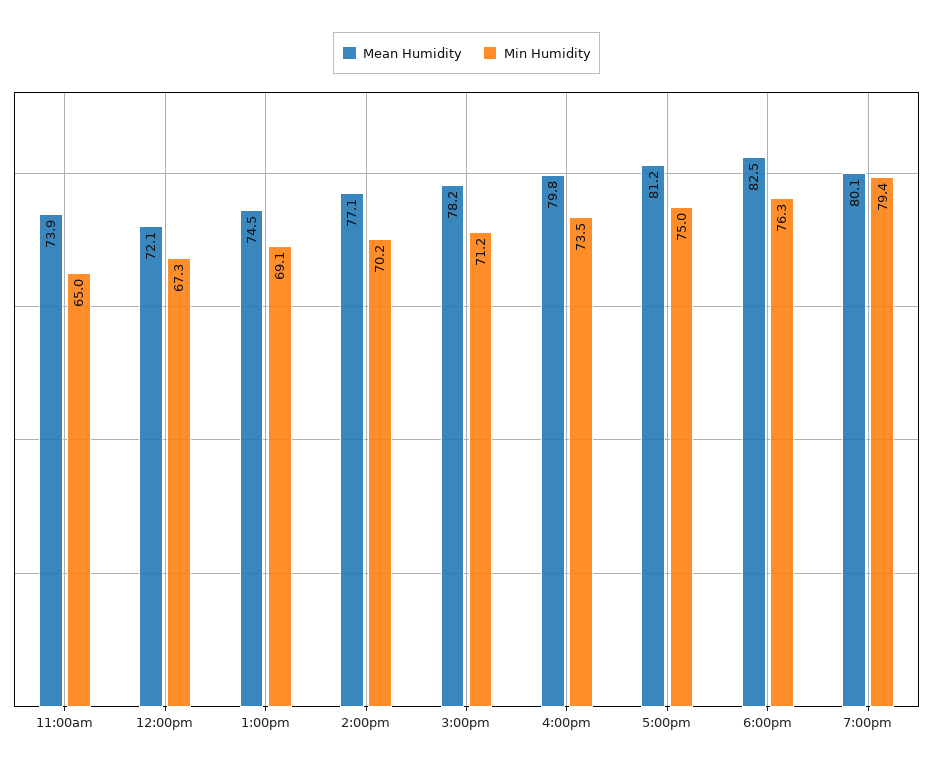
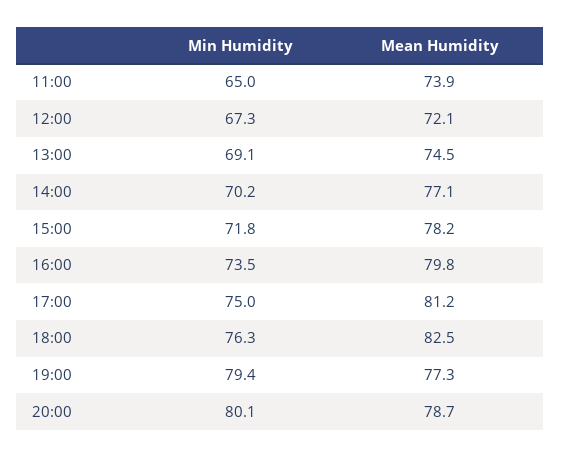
Min Humidity, 3:00pm: 71.2 -> 71.8
Mean Humidity, 7:00pm: 80.1 -> 77.3
Min Humidity, 20:00: none -> 80.1
Mean Humidity, 20:00: none -> 78.7

